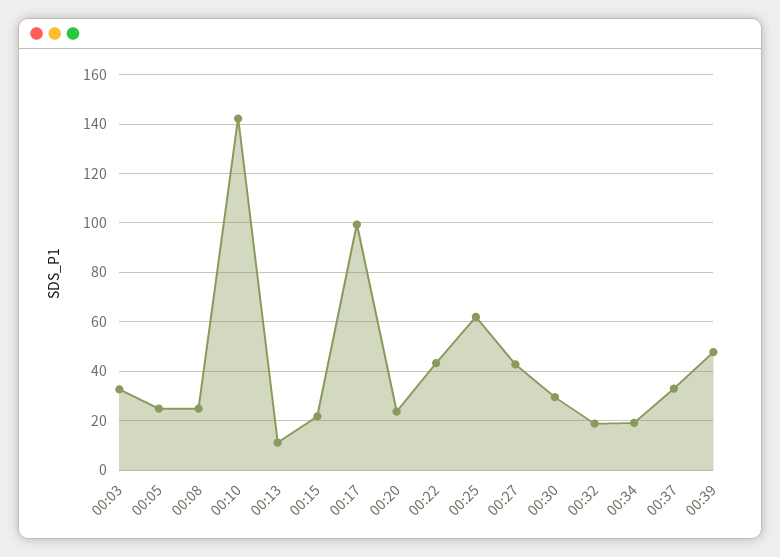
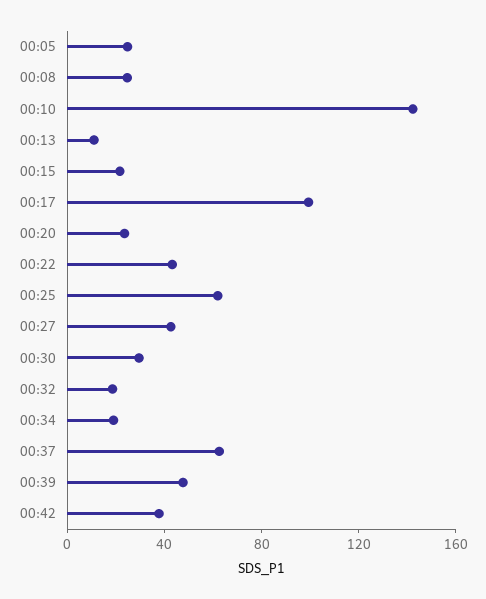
00:03: 32.5 -> none
00:37: 32.5 -> 60
00:42: none -> 40

